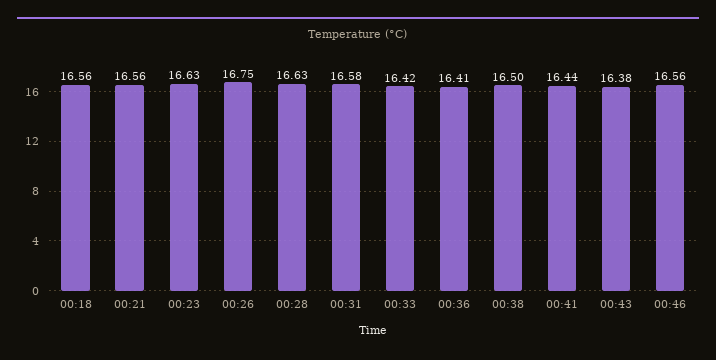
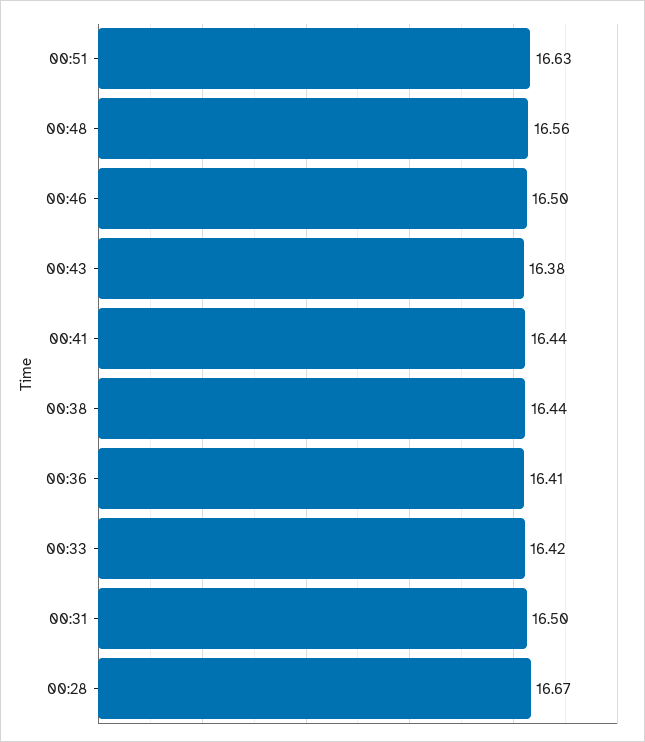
00:18: 16.56 -> none
00:21: 16.56 -> none
00:23: 16.63 -> none
00:26: 16.75 -> none
00:28: 16.63 -> 16.67
00:31: 16.58 -> 16.5
00:38: 16.5 -> 16.44
00:46: 16.56 -> 16.5
00:51: none -> 16.63
00:48: none -> 16.56

